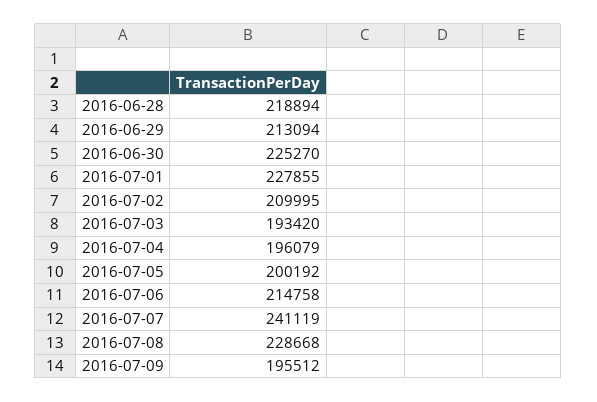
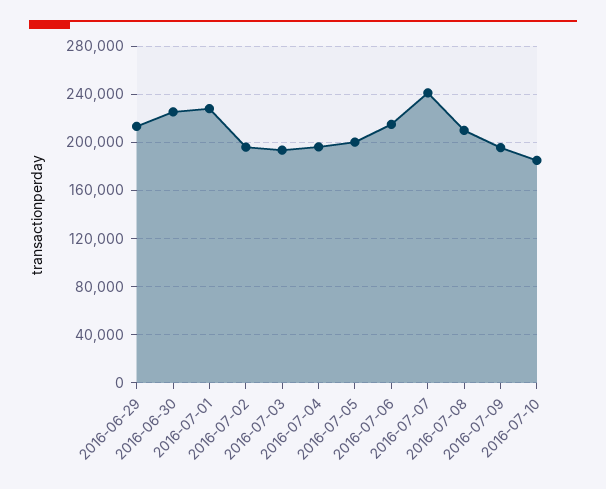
2016-06-28: 218894 -> none
2016-07-02: 209995 -> 195000
2016-07-08: 228668 -> 210000
2016-07-10: none -> 185000

